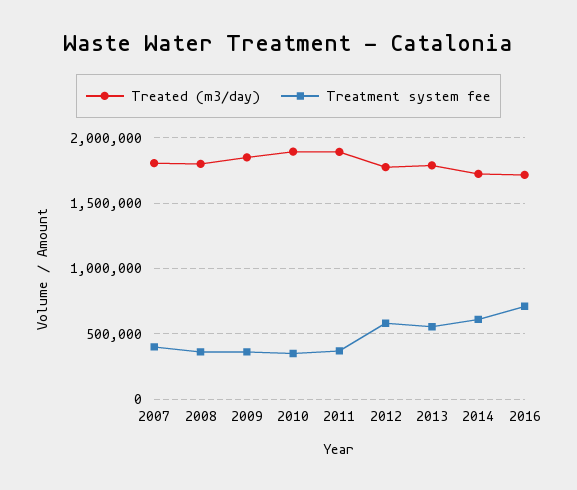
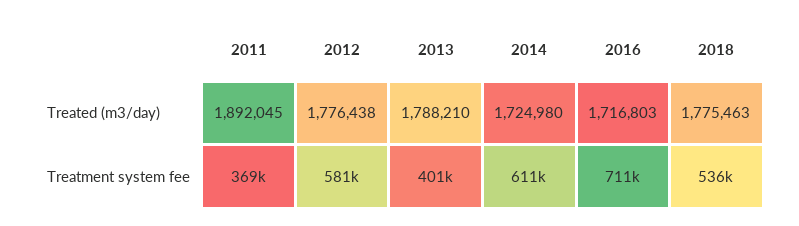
Treated (m3/day), 2007: 1800000 -> none
Treatment system fee, 2007: 400000 -> none
Treated (m3/day), 2008: 1800000 -> none
Treatment system fee, 2008: 350000 -> none
Treated (m3/day), 2009: 1850000 -> none
Treatment system fee, 2009: 350000 -> none
Treated (m3/day), 2010: 1900000 -> none
Treatment system fee, 2010: 350000 -> none
Treatment system fee, 2013: 550000 -> 401000
Treated (m3/day), 2018: none -> 1775463
Treatment system fee, 2018: none -> 536000

